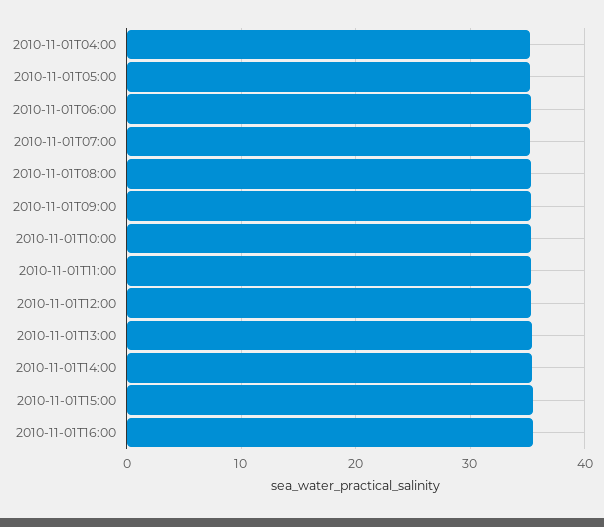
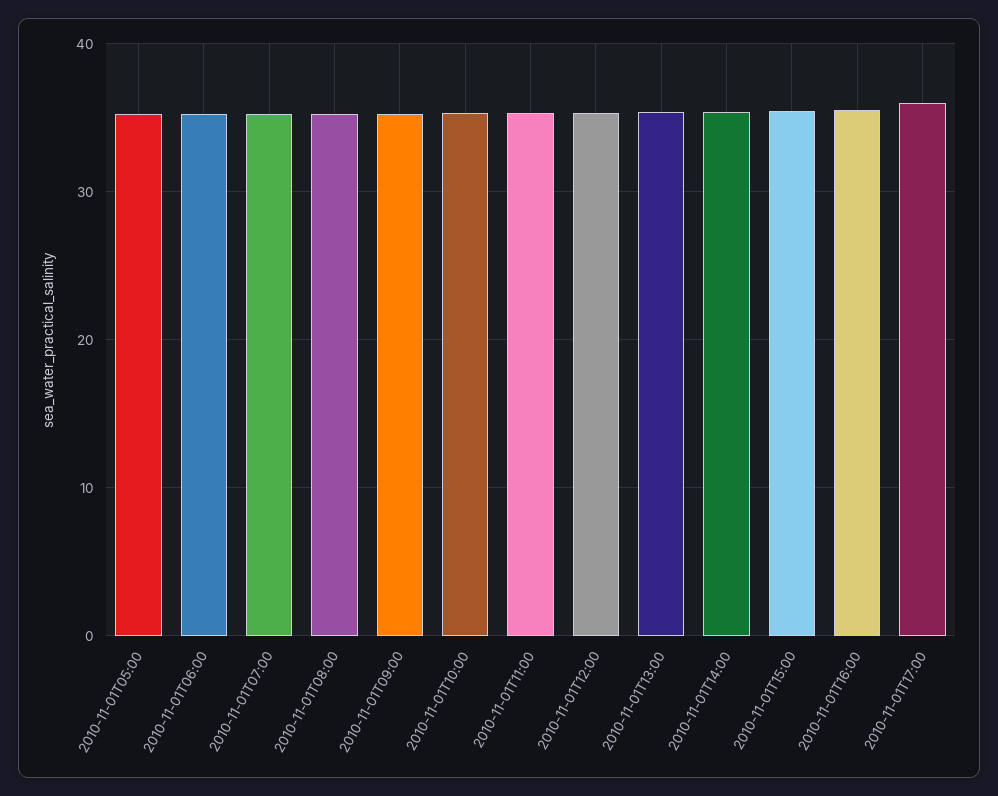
2010-11-01T04:00: 35 -> none
2010-11-01T17:00: none -> 36

